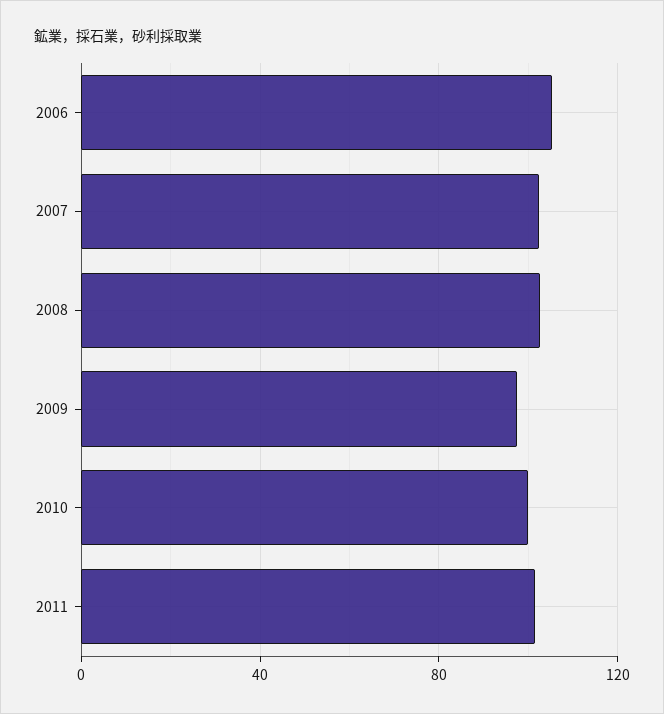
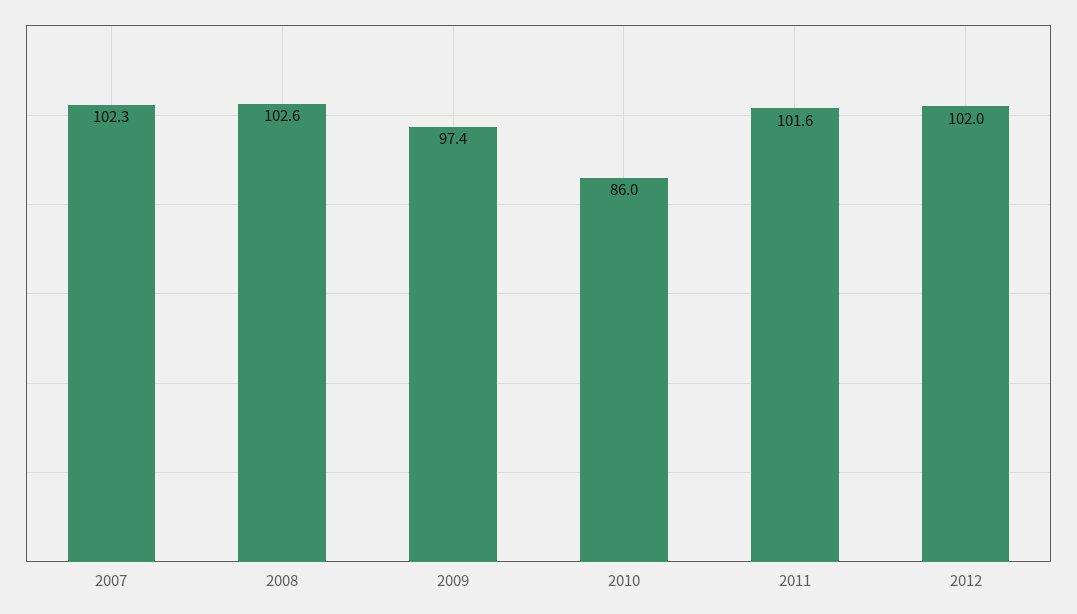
2006: 105 -> none
2010: 100 -> 86
2012: none -> 102

